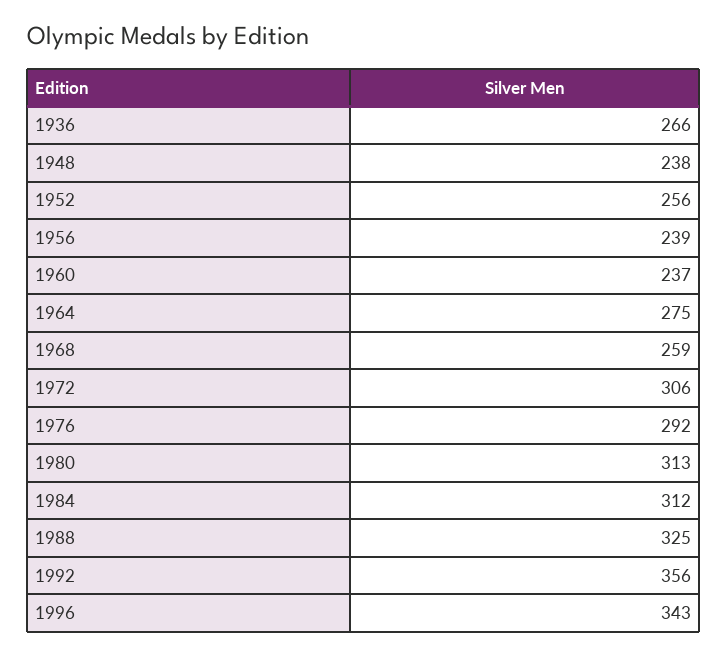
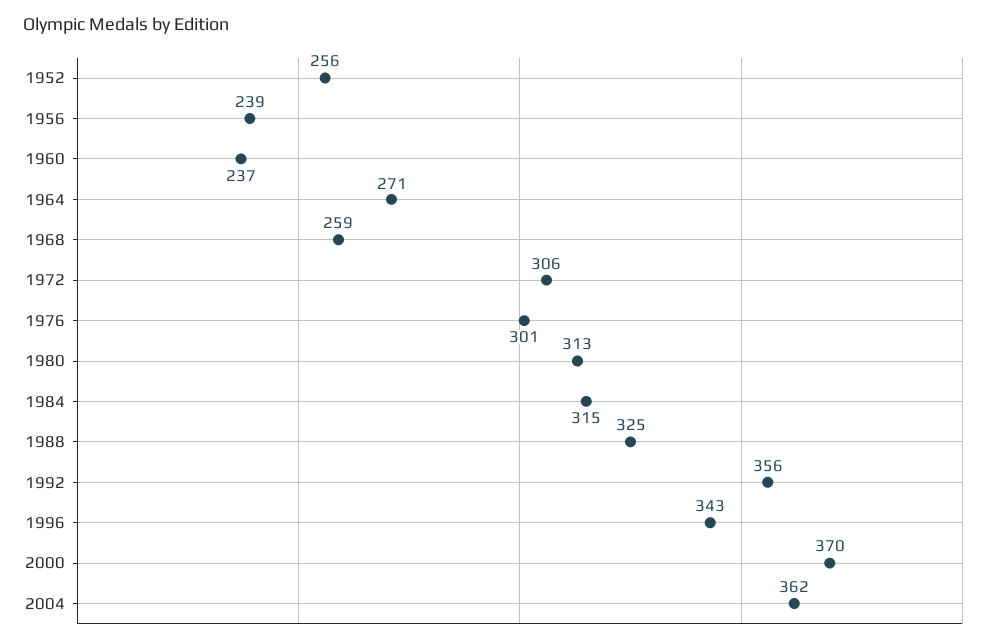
1936: 266 -> none
1948: 238 -> none
1964: 275 -> 271
1976: 292 -> 301
1984: 312 -> 315
2000: none -> 370
2004: none -> 362

